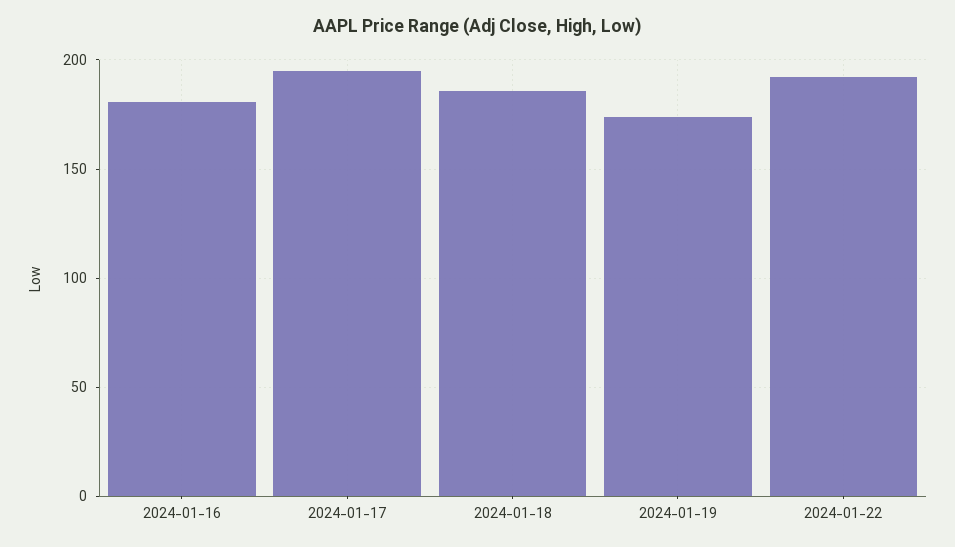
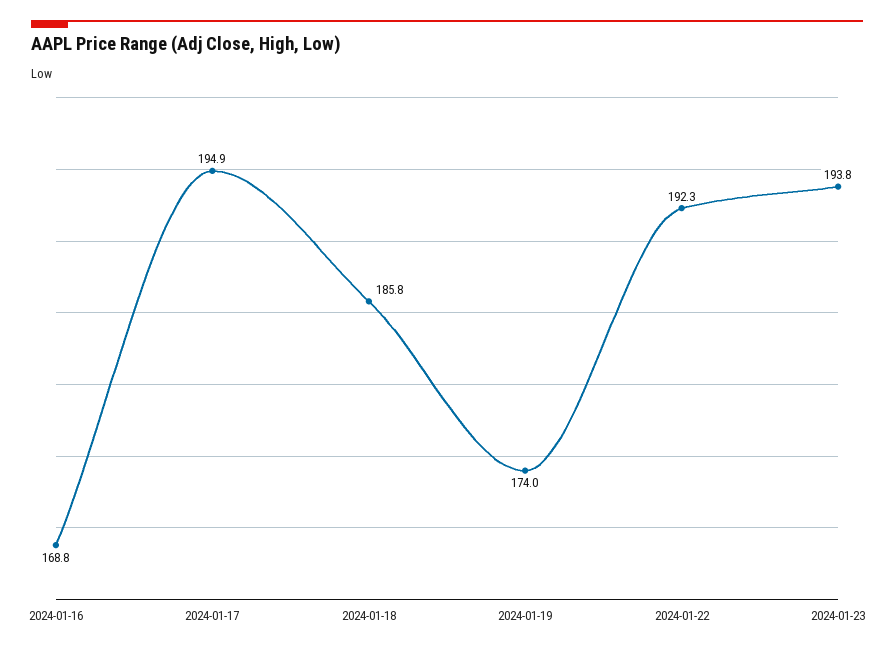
2024-01-16: 180 -> 168.8
2024-01-23: none -> 193.8

